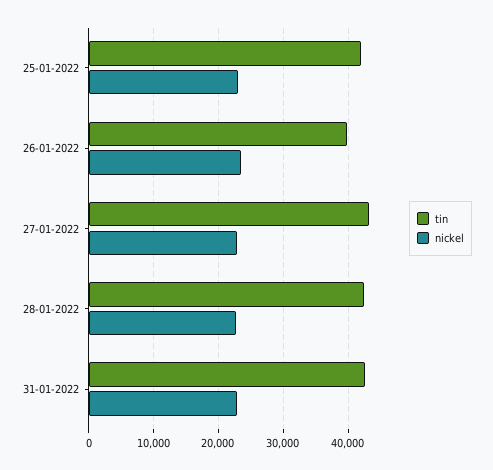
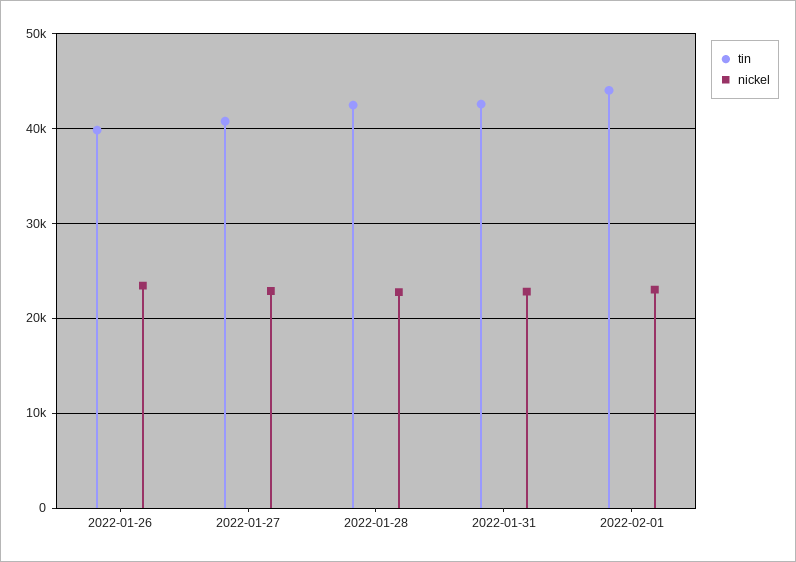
tin, 25-01-2022: 42000 -> none
nickel, 25-01-2022: 23000 -> none
tin, 27-01-2022: 43000 -> 41000
tin, 2022-02-01: none -> 44000
nickel, 2022-02-01: none -> 23000

